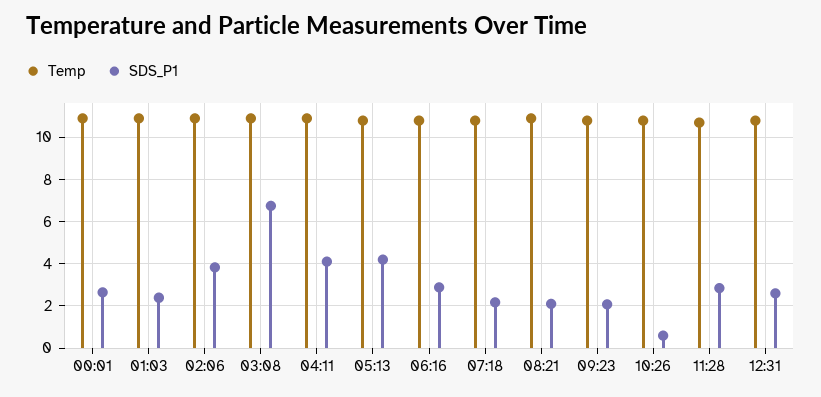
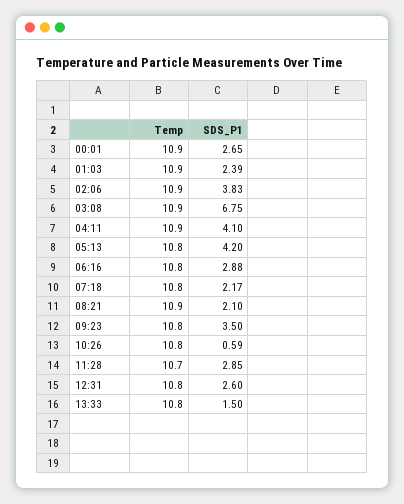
SDS_P1, 09:23: 2 -> 3.5
Temp, 13:33: none -> 10.8
SDS_P1, 13:33: none -> 1.5

